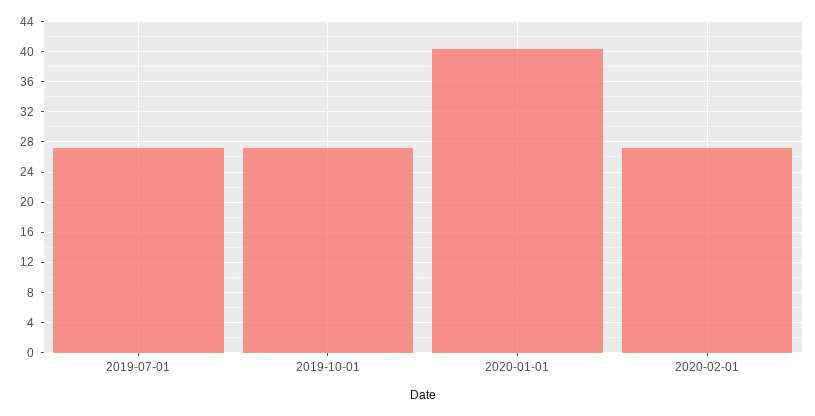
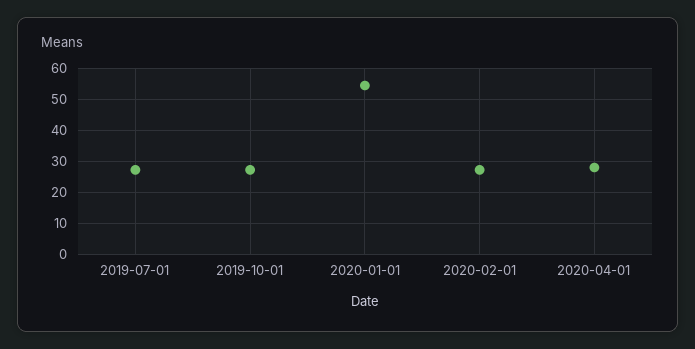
2020-01-01: 40 -> 54
2020-04-01: none -> 28

